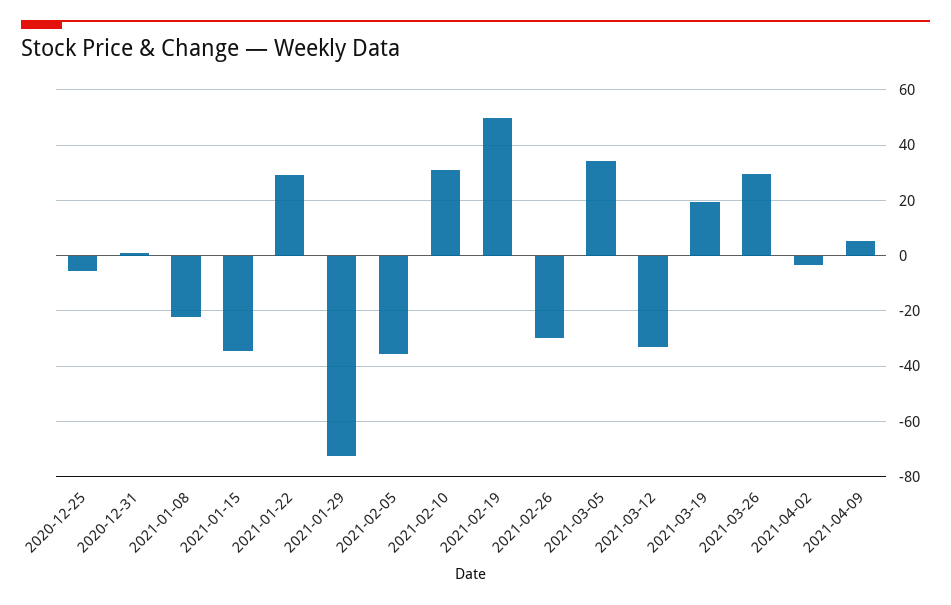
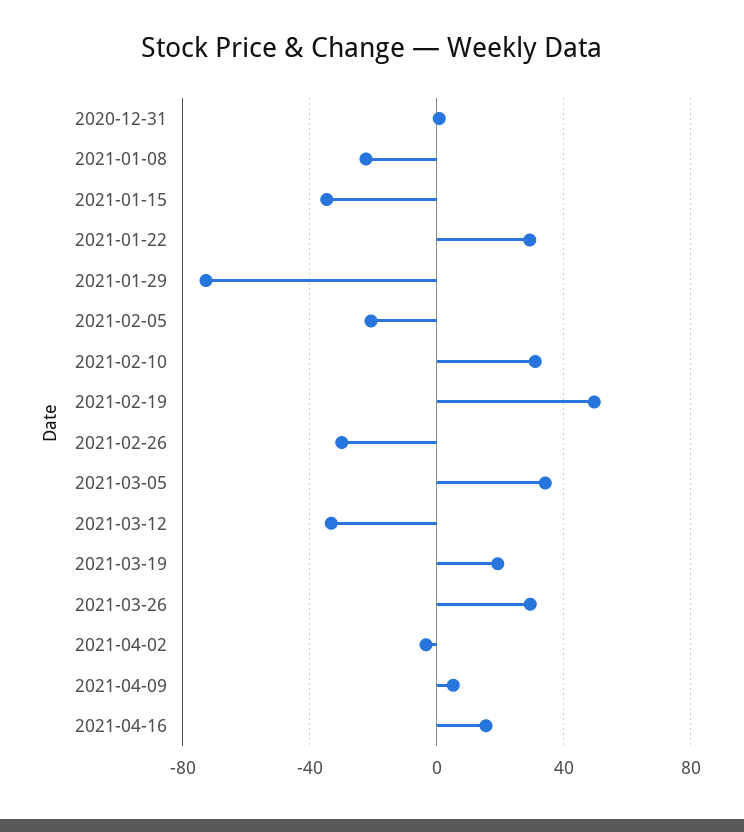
2020-12-25: -5 -> none
2021-02-05: -35 -> -20
2021-04-16: none -> 15

